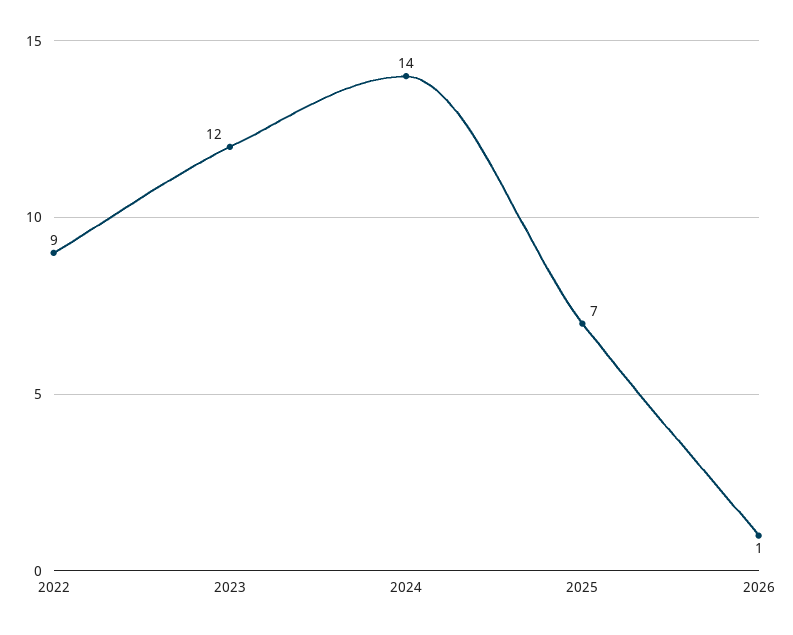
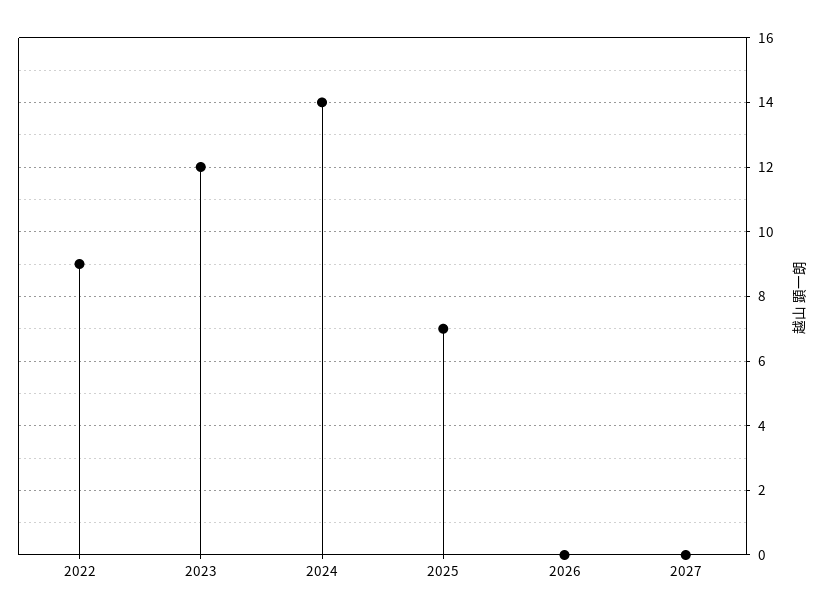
2026: 1 -> 0
2027: none -> 0

